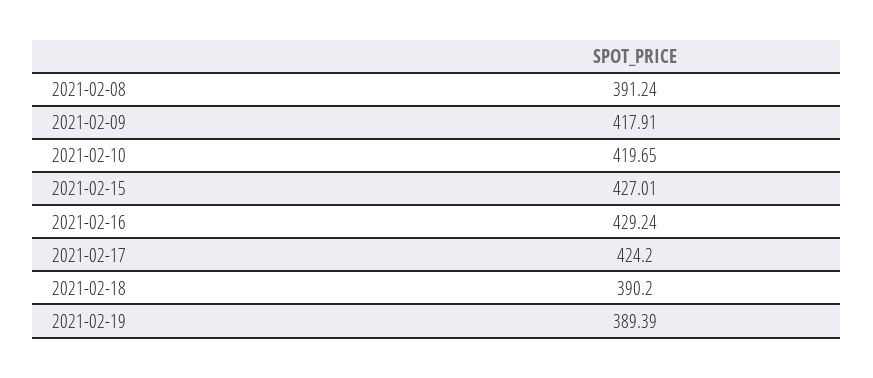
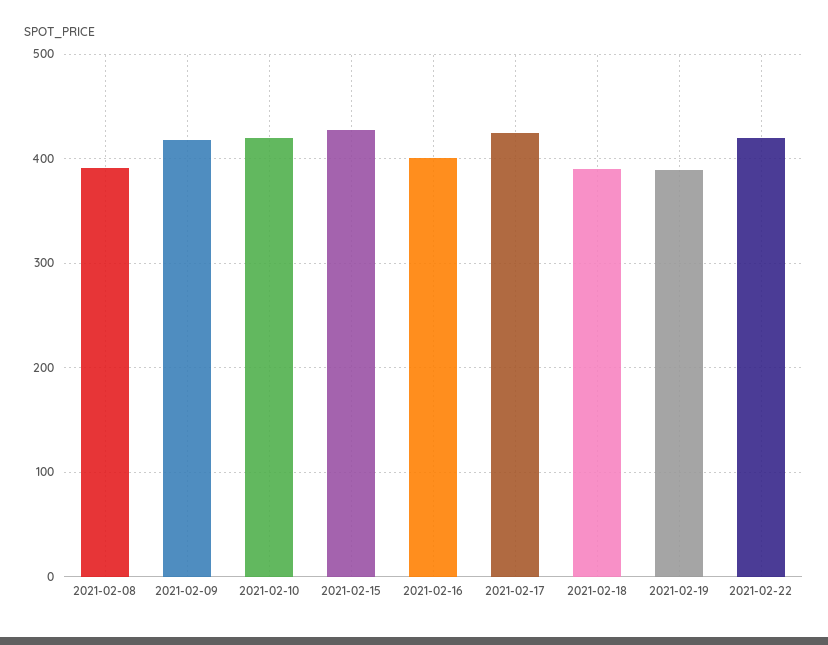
2021-02-16: 429.24 -> 400
2021-02-22: none -> 420

